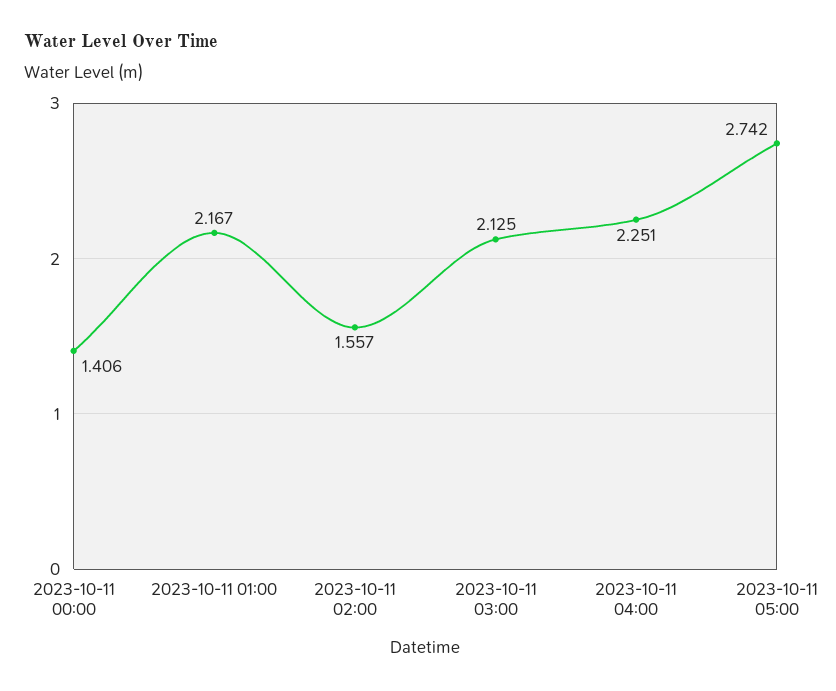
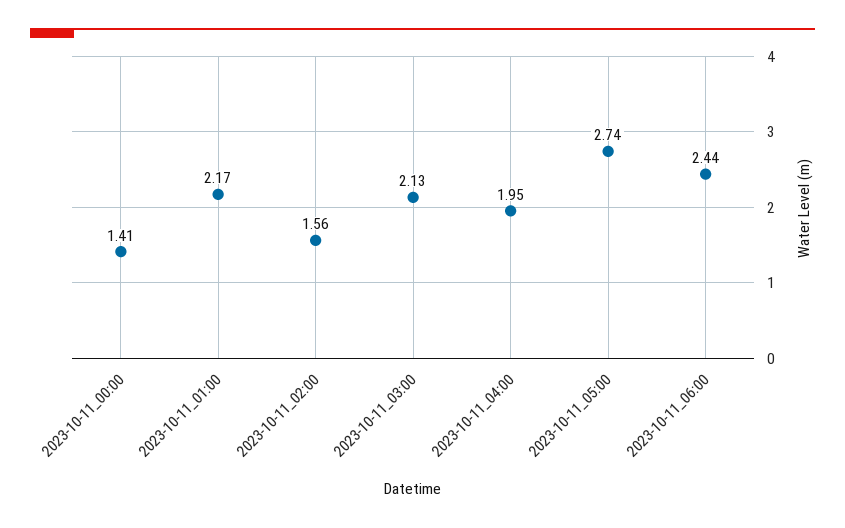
2023-10-11 04:00: 2.251 -> 1.95
2023-10-11_06:00: none -> 2.44

